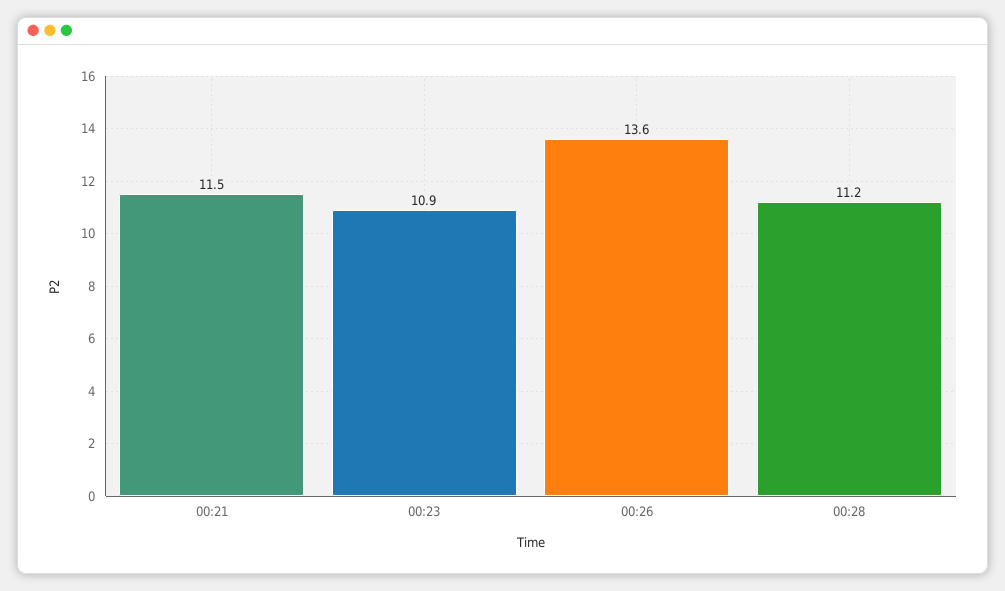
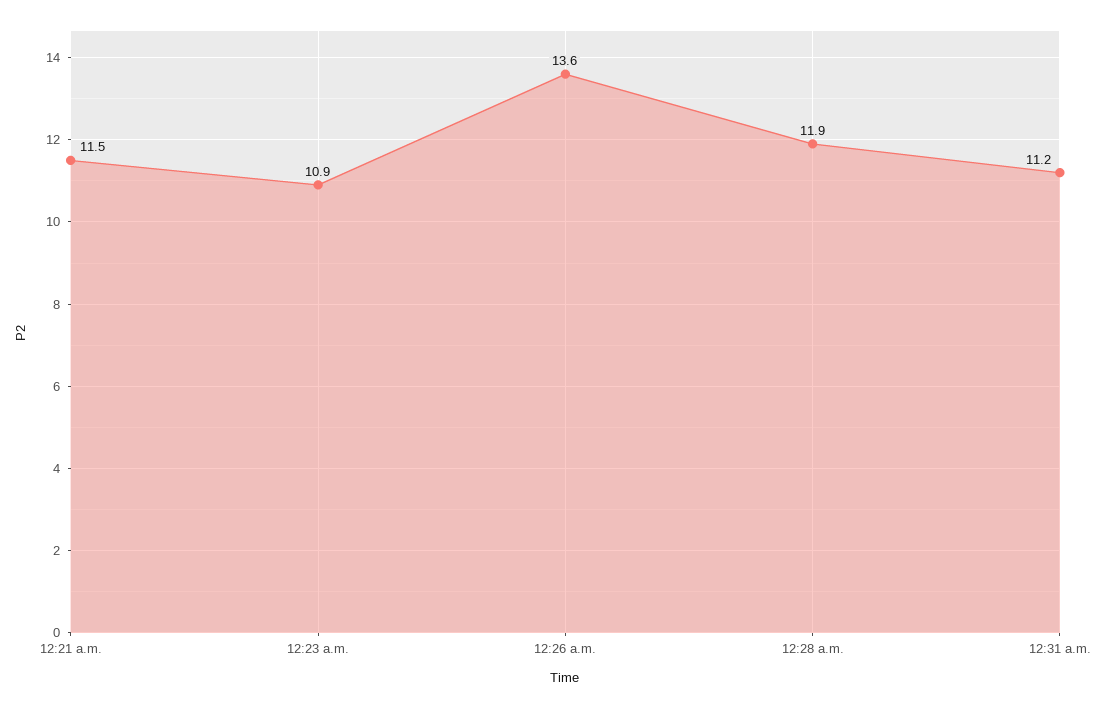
00:28: 11.2 -> 11.9
12:31 a.m.: none -> 11.2

